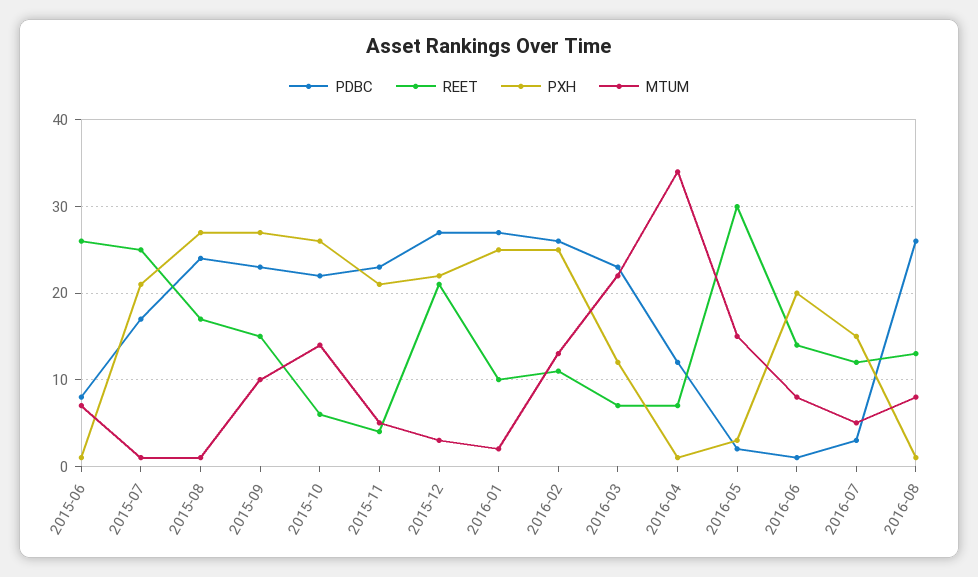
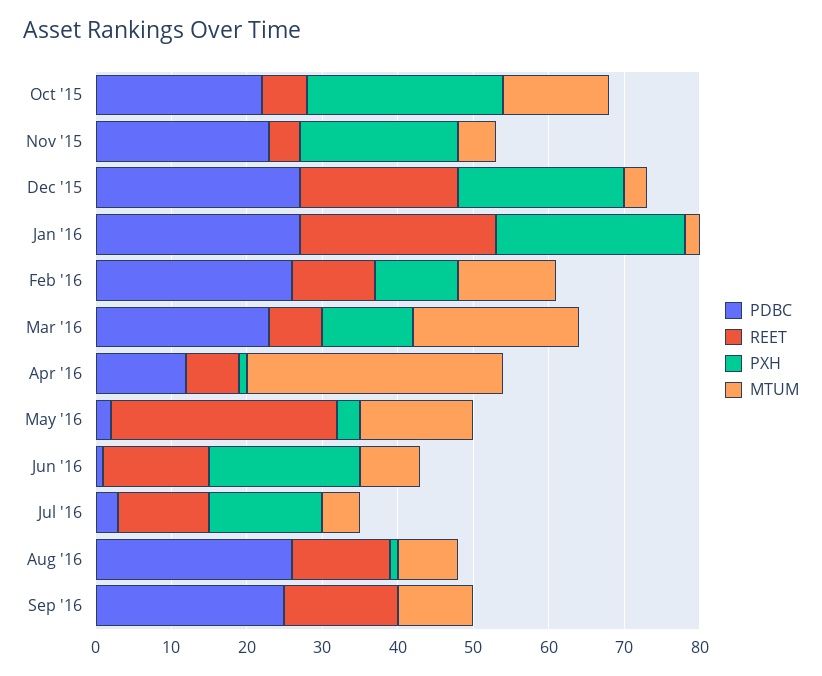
PDBC, 2015-06: 8 -> none
REET, 2015-06: 26 -> none
PXH, 2015-06: 1 -> none
MTUM, 2015-06: 7 -> none
PDBC, 2015-07: 17 -> none
REET, 2015-07: 25 -> none
PXH, 2015-07: 21 -> none
MTUM, 2015-07: 1 -> none
PDBC, 2015-08: 24 -> none
REET, 2015-08: 17 -> none
PXH, 2015-08: 27 -> none
MTUM, 2015-08: 1 -> none
PDBC, 2015-09: 23 -> none
REET, 2015-09: 15 -> none
PXH, 2015-09: 27 -> none
MTUM, 2015-09: 10 -> none
REET, 2016-01: 10 -> 25
PXH, 2016-02: 25 -> 10
PDBC, Sep '16: none -> 25
REET, Sep '16: none -> 15
PXH, Sep '16: none -> 0
MTUM, Sep '16: none -> 10

